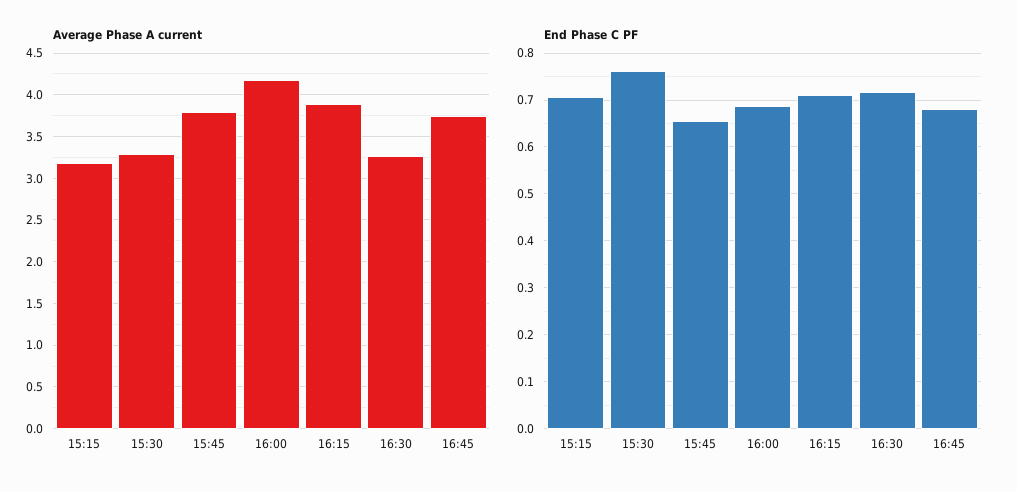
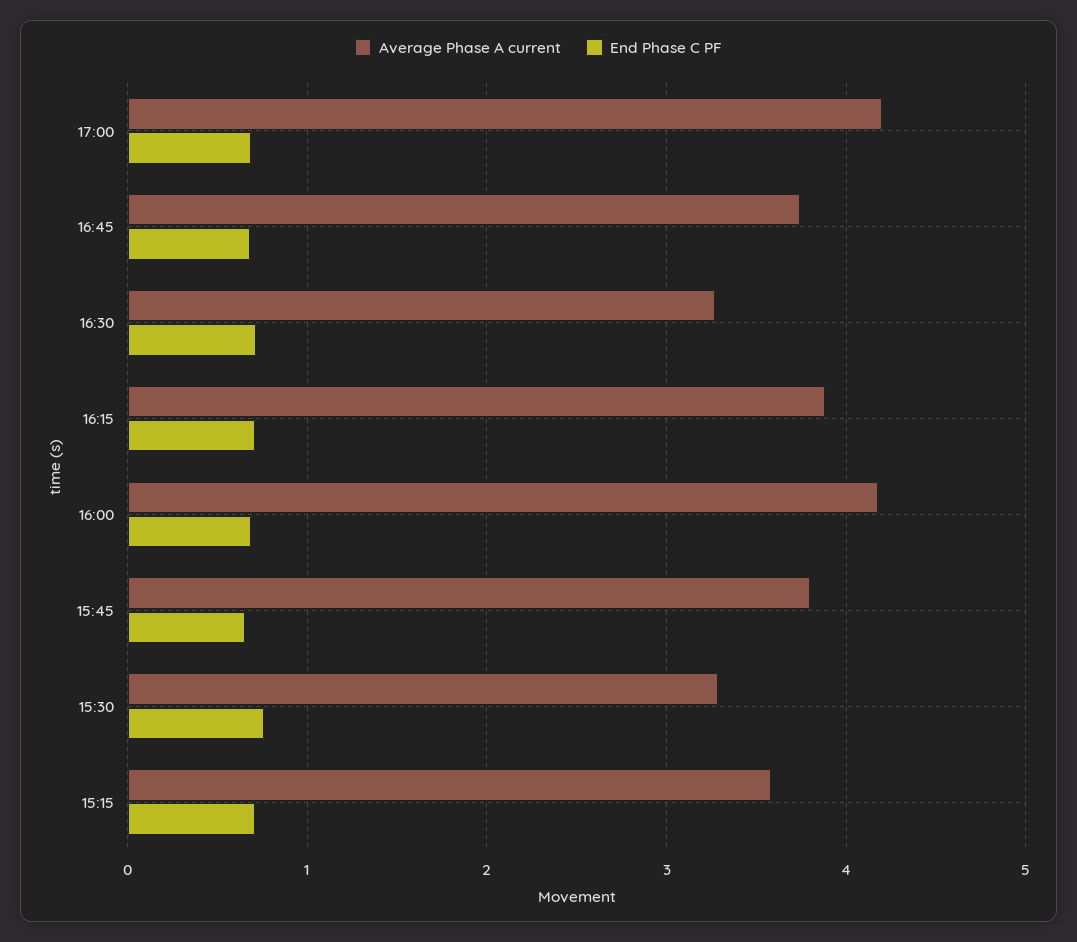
Average Phase A current, 15:15: 3.2 -> 3.6
Average Phase A current, 17:00: none -> 4.2
End Phase C PF, 17:00: none -> 0.7

